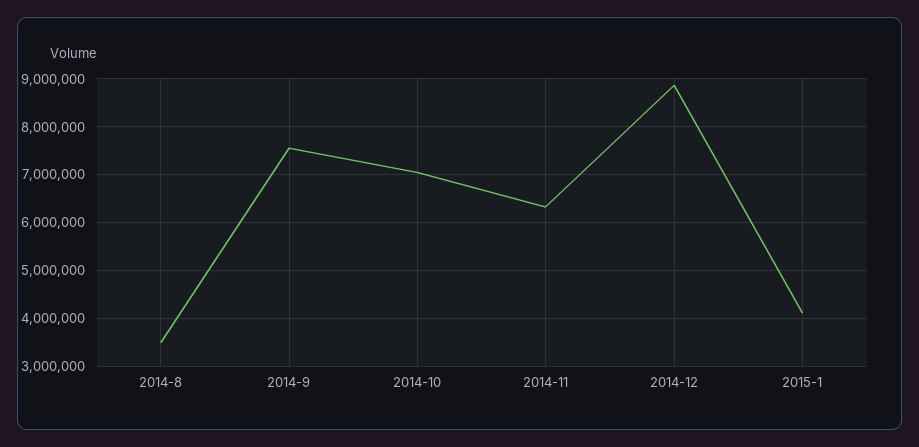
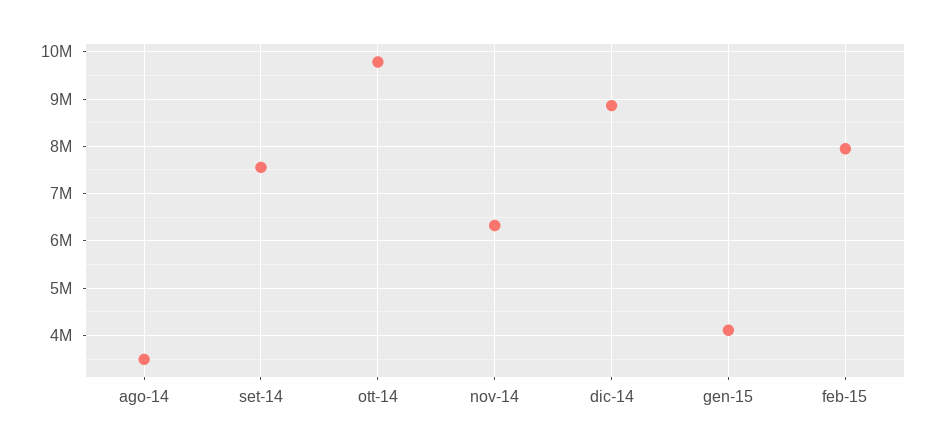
2014-10: 7000000 -> 9800000
feb-15: none -> 8000000

